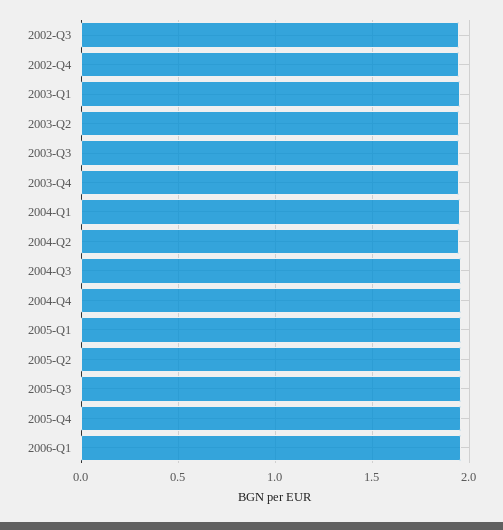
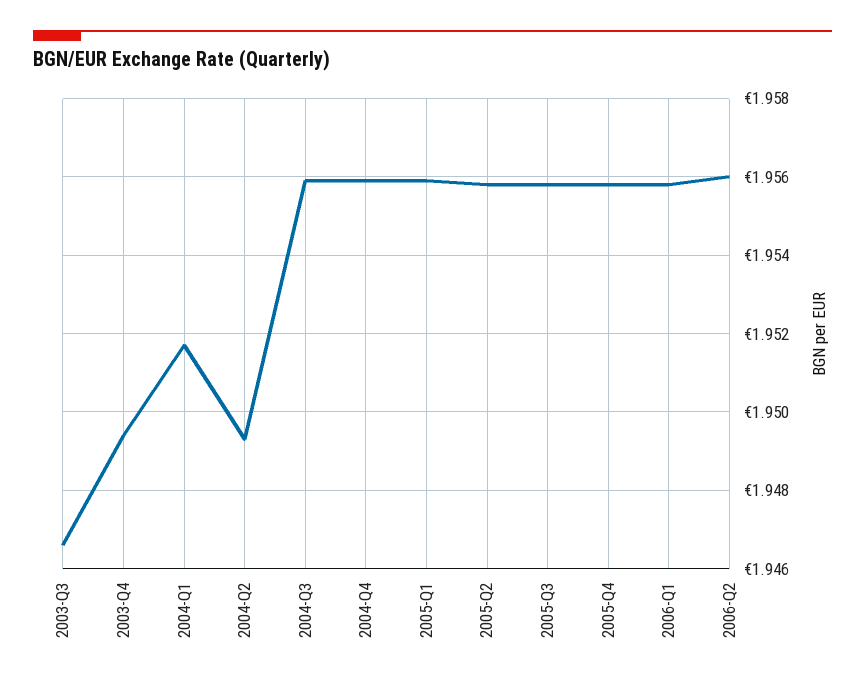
2002-Q3: 1.95 -> none
2002-Q4: 1.95 -> none
2003-Q1: 1.95 -> none
2003-Q2: 1.95 -> none
2006-Q2: none -> 1.956

